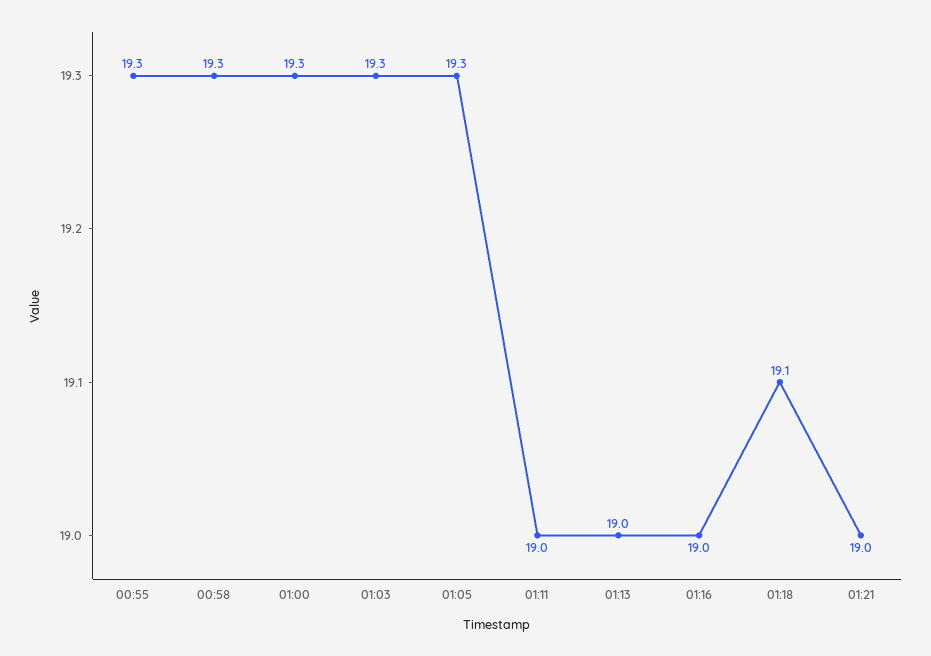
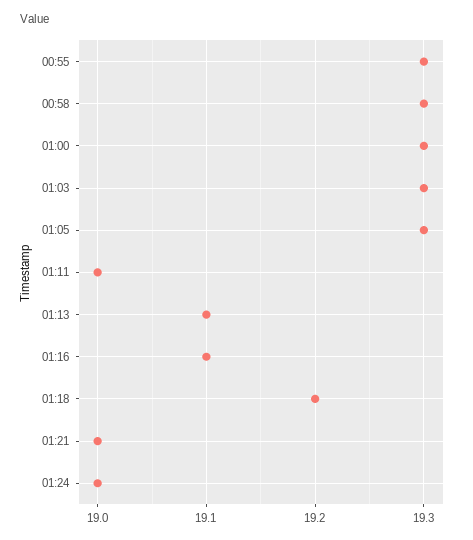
01:13: 19 -> 19.1
01:16: 19 -> 19.1
01:18: 19.1 -> 19.2
01:24: none -> 19

